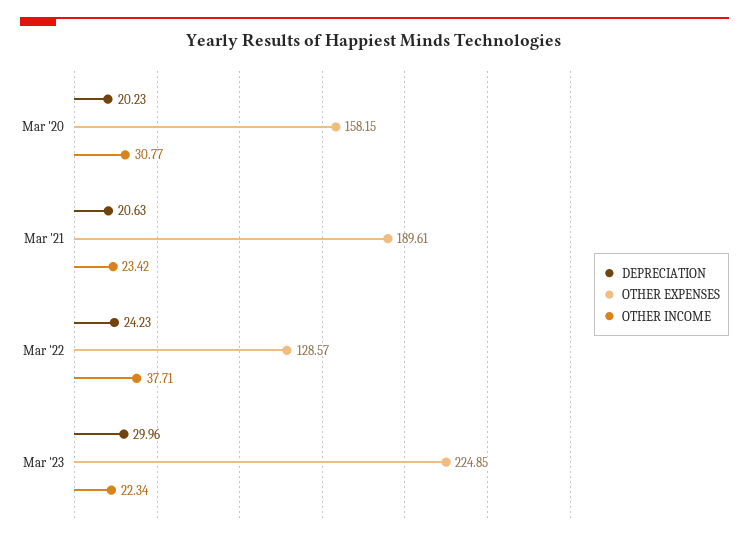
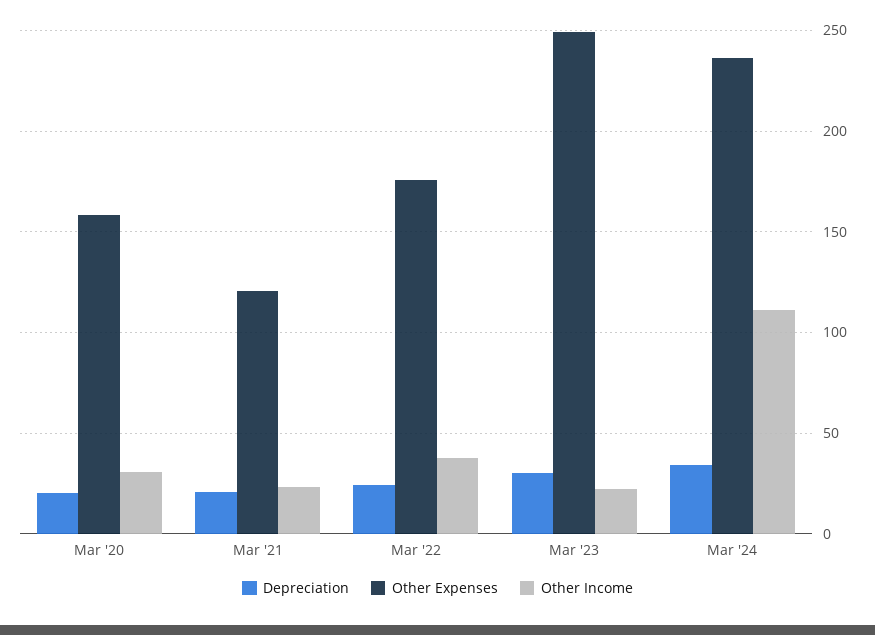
OTHER EXPENSES, Mar '21: 189.61 -> 120
OTHER EXPENSES, Mar '22: 128.57 -> 175
OTHER EXPENSES, Mar '23: 224.85 -> 250
DEPRECIATION, Mar '24: none -> 35
OTHER EXPENSES, Mar '24: none -> 235
OTHER INCOME, Mar '24: none -> 110

